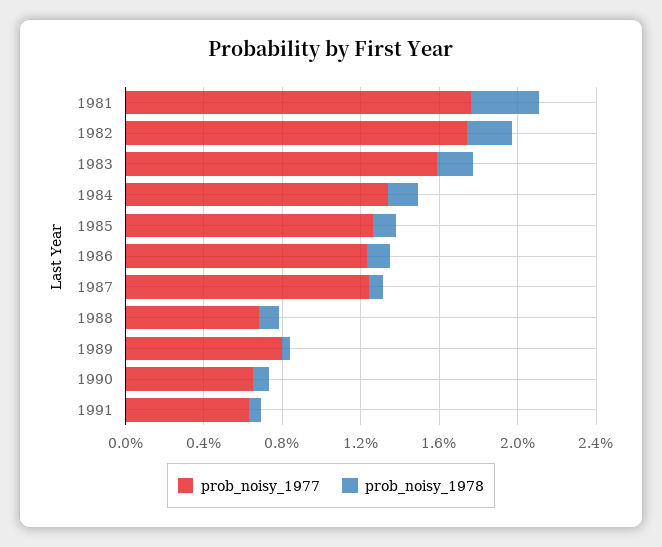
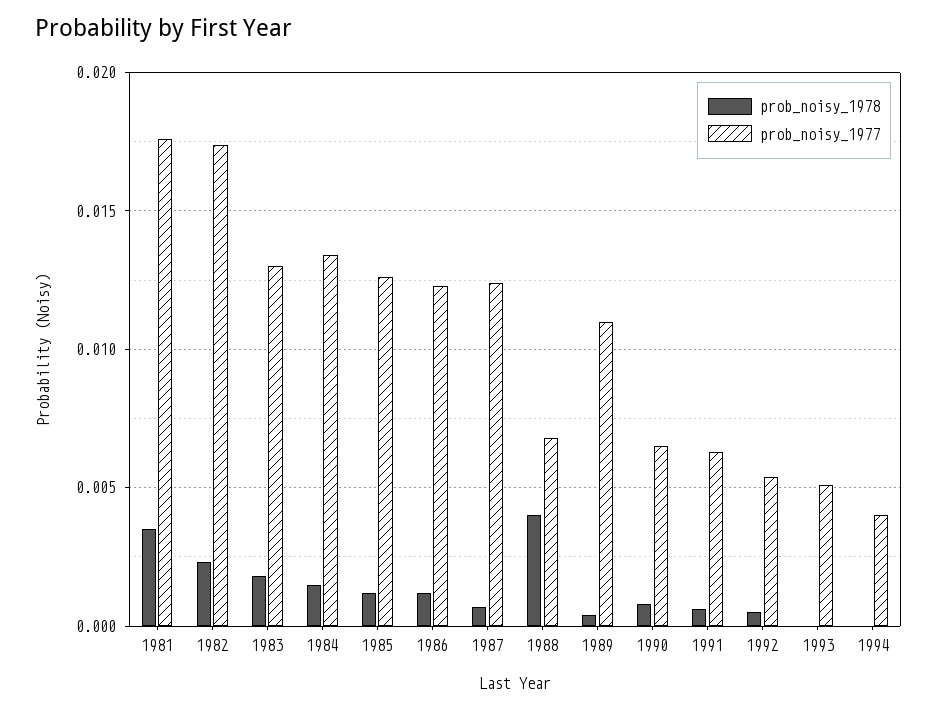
prob_noisy_1977, 1983: 0.016 -> 0.013
prob_noisy_1978, 1988: 0.001 -> 0.004
prob_noisy_1977, 1989: 0.008 -> 0.011
prob_noisy_1978, 1992: none -> 0.0005
prob_noisy_1977, 1992: none -> 0.0055
prob_noisy_1978, 1993: none -> 0
prob_noisy_1977, 1993: none -> 0.005
prob_noisy_1978, 1994: none -> 0
prob_noisy_1977, 1994: none -> 0.004

